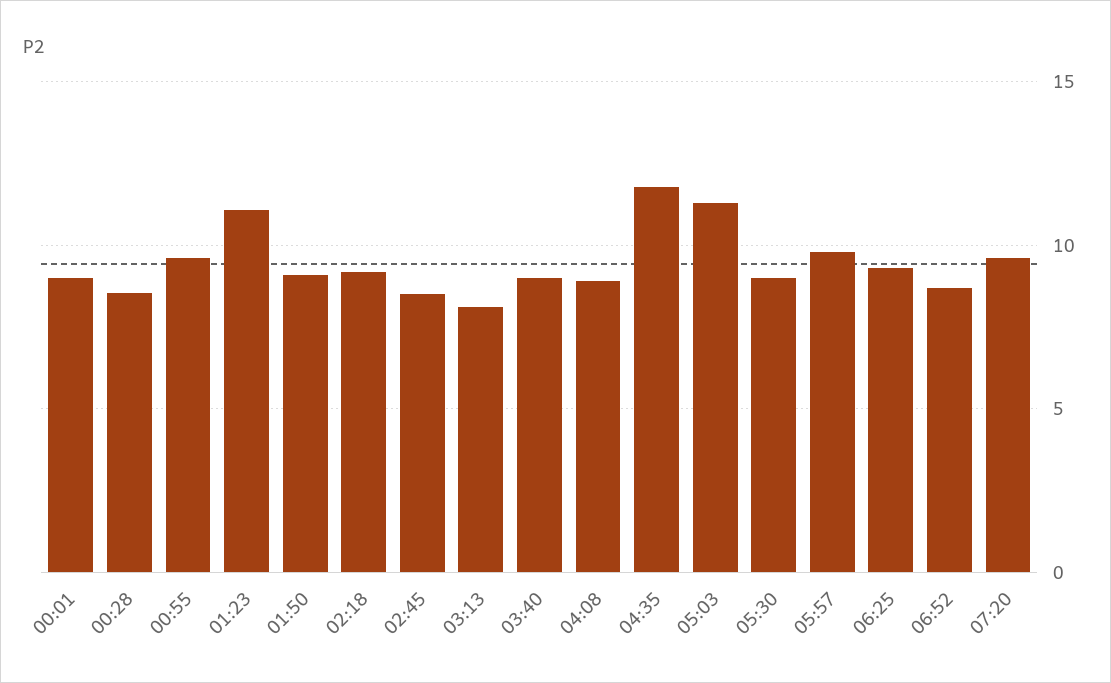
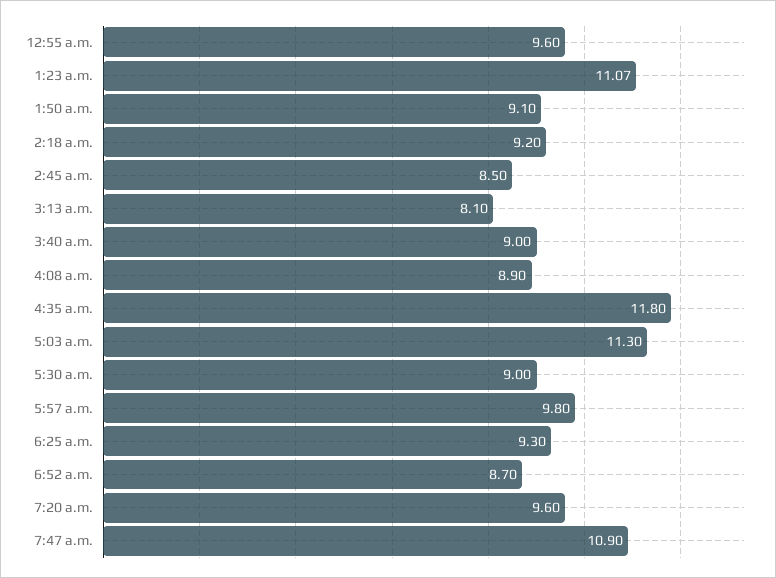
00:01: 9 -> none
00:28: 8.5 -> none
7:47 a.m.: none -> 10.9

